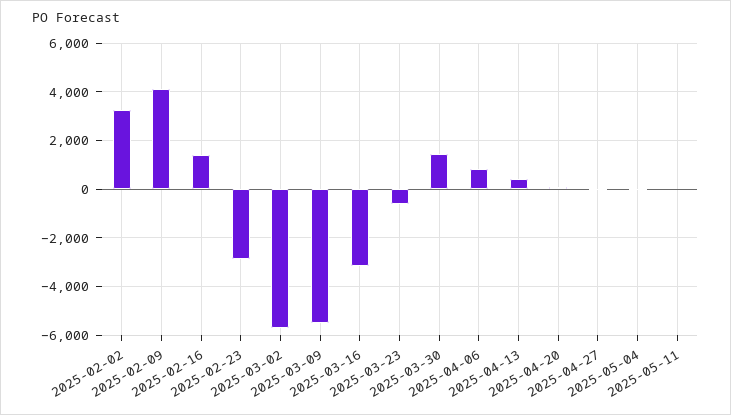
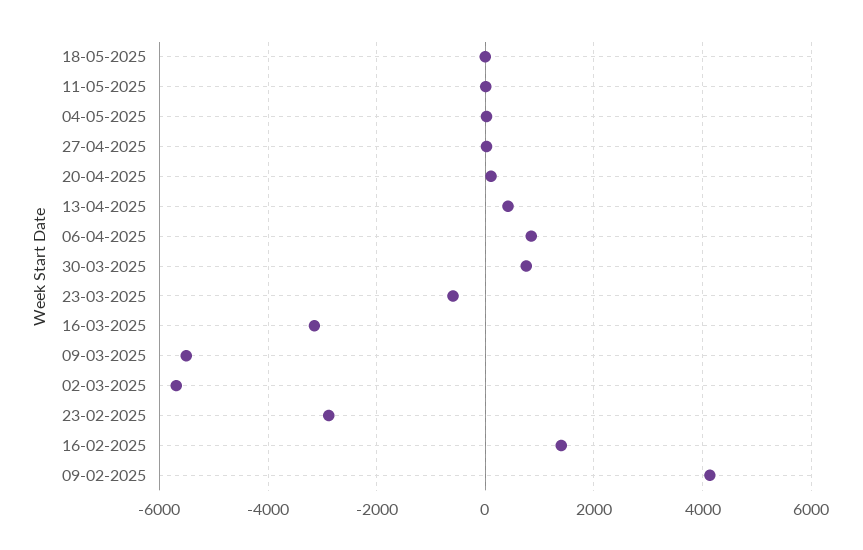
2025-02-02: 3250 -> none
2025-03-30: 1500 -> 800
18-05-2025: none -> 0

